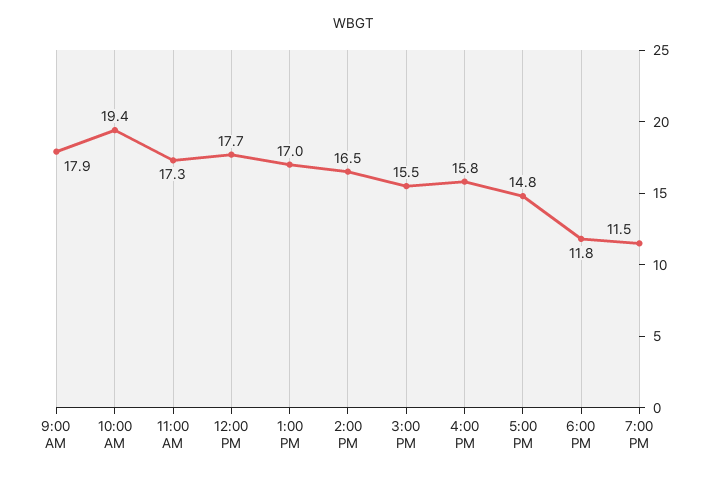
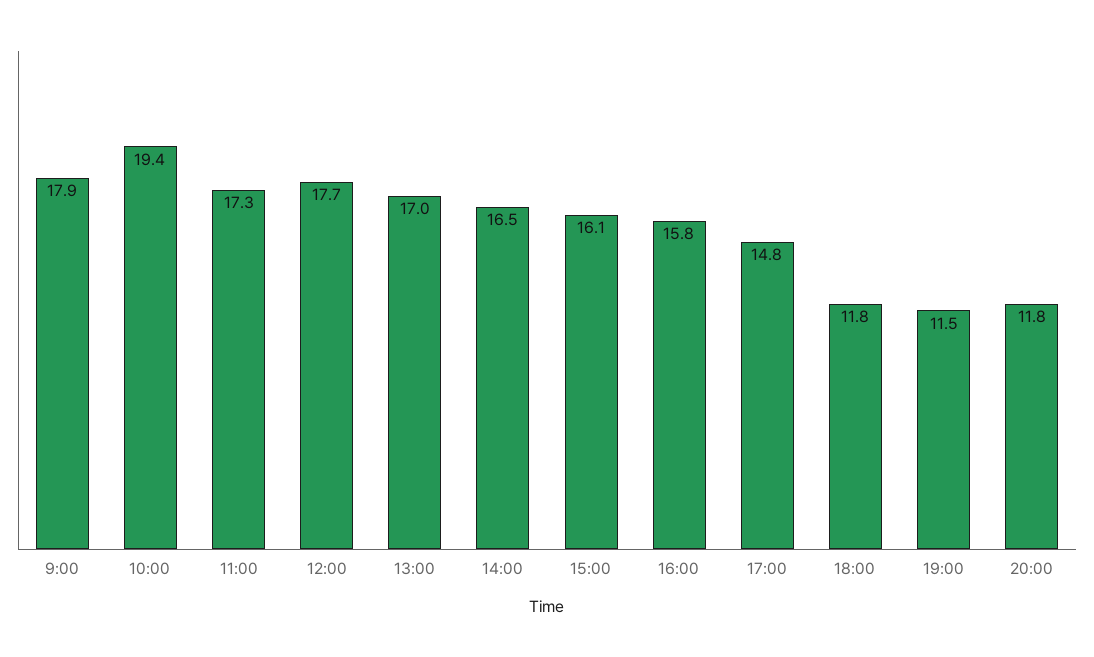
3:00 PM: 15.5 -> 16.1
20:00: none -> 11.8

